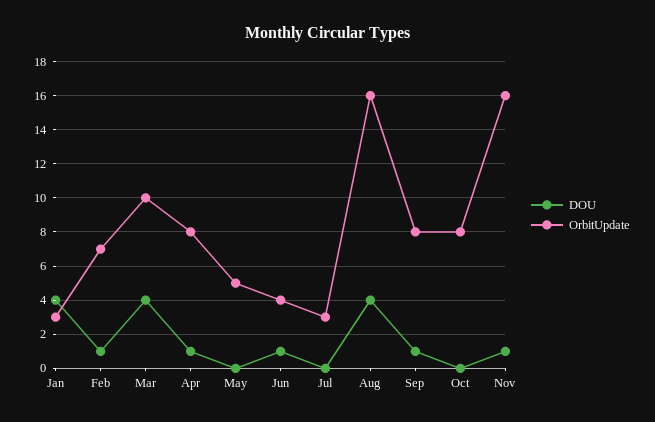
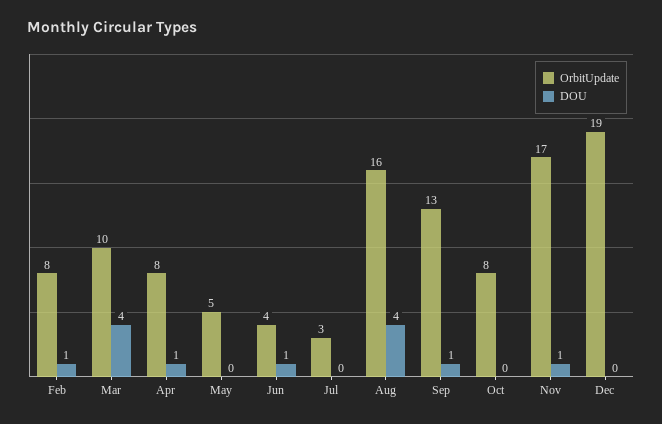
DOU, Jan: 4 -> none
OrbitUpdate, Jan: 3 -> none
OrbitUpdate, Feb: 7 -> 8
OrbitUpdate, Sep: 8 -> 13
OrbitUpdate, Nov: 16 -> 17
OrbitUpdate, Dec: none -> 19
DOU, Dec: none -> 0

